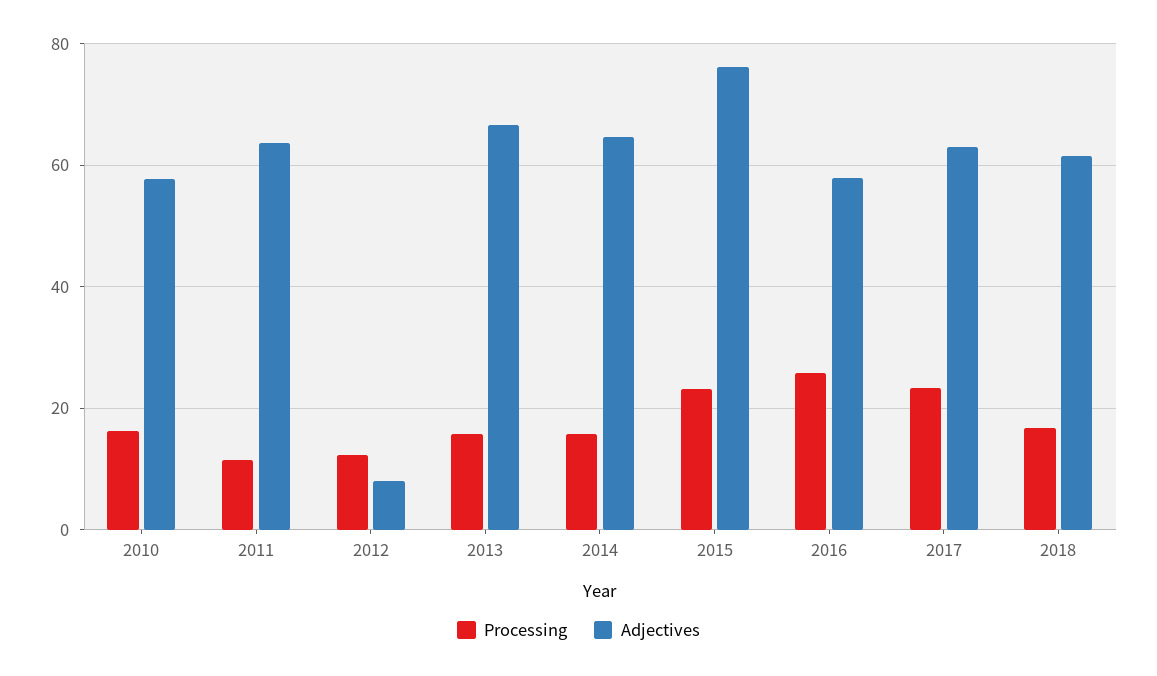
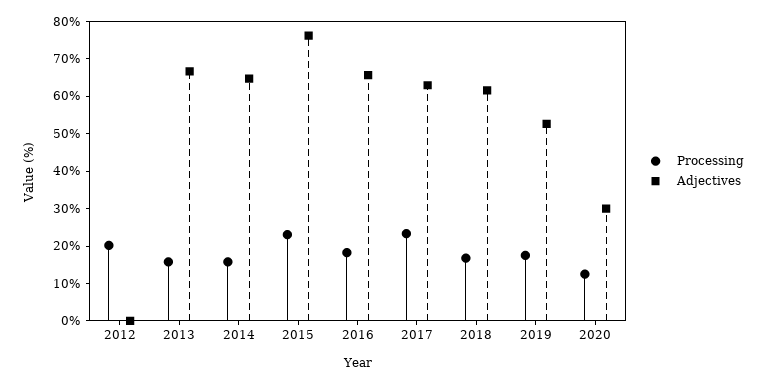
Processing, 2010: 16 -> none
Adjectives, 2010: 58 -> none
Processing, 2011: 12 -> none
Adjectives, 2011: 64 -> none
Processing, 2012: 12 -> 20
Adjectives, 2012: 8 -> 0
Processing, 2016: 26 -> 17.5
Adjectives, 2016: 58 -> 65
Processing, 2019: none -> 17.5
Adjectives, 2019: none -> 52.5
Processing, 2020: none -> 12.5
Adjectives, 2020: none -> 30

